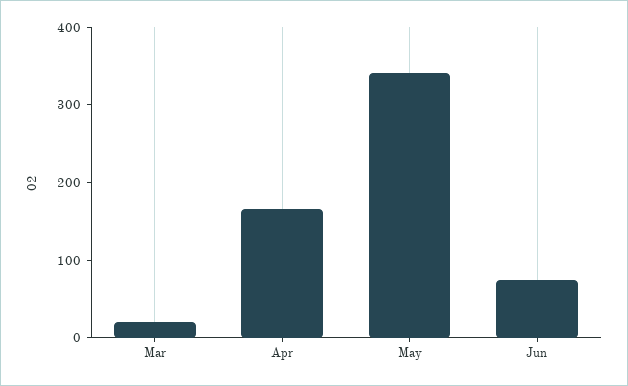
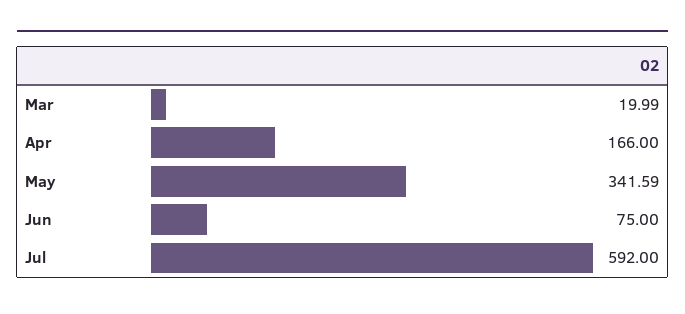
Jul: none -> 592

